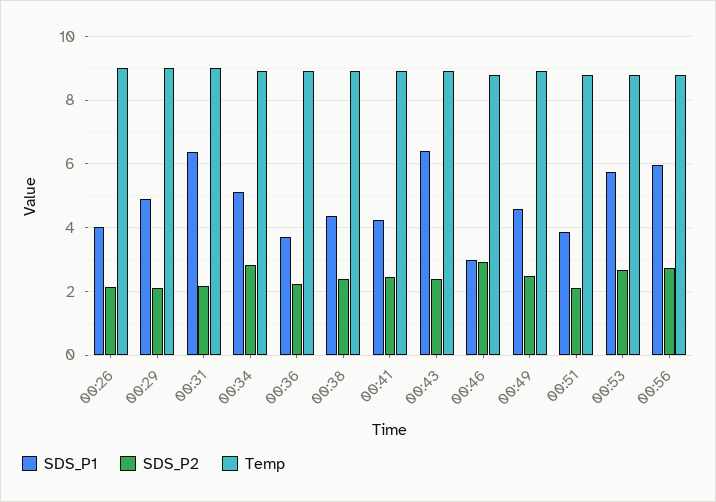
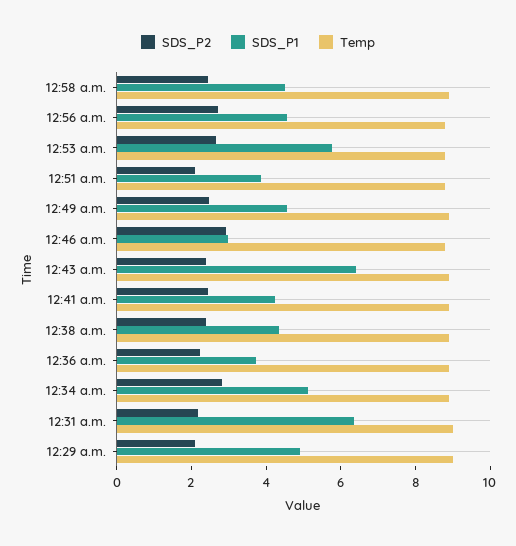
SDS_P1, 00:26: 4 -> none
SDS_P2, 00:26: 2.2 -> none
Temp, 00:26: 9 -> none
SDS_P1, 00:56: 6 -> 4.5
SDS_P2, 12:58 a.m.: none -> 2.5
SDS_P1, 12:58 a.m.: none -> 4.5
Temp, 12:58 a.m.: none -> 9

